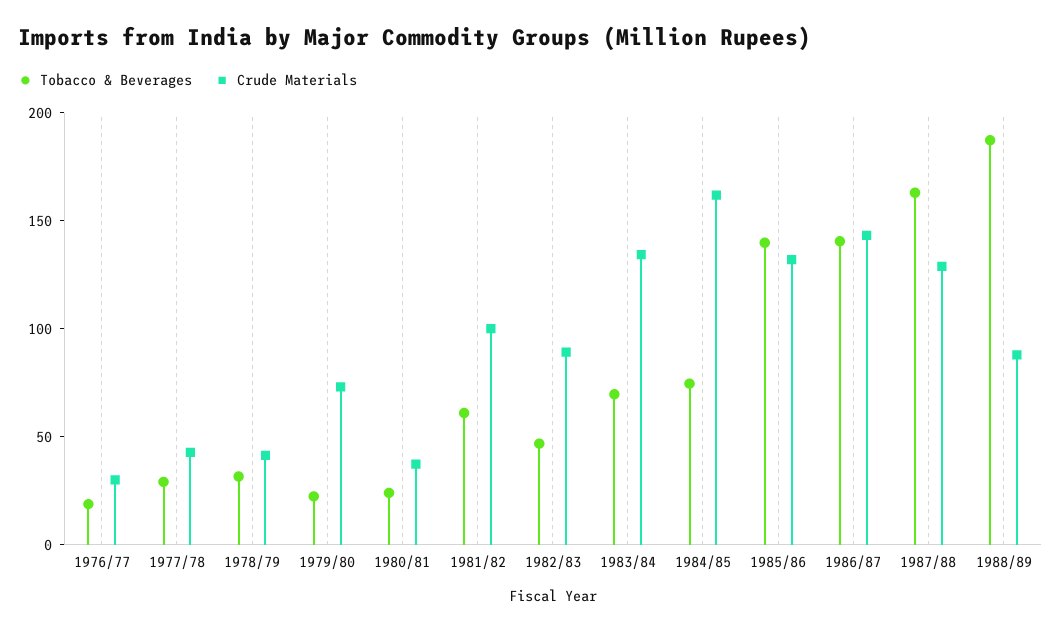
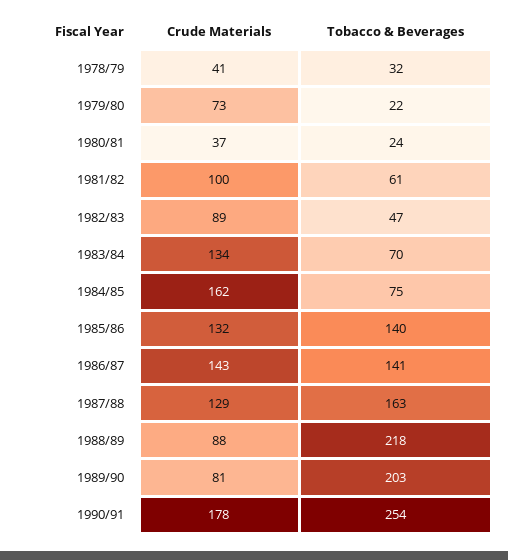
Tobacco & Beverages, 1976/77: 20 -> none
Crude Materials, 1976/77: 30 -> none
Tobacco & Beverages, 1977/78: 30 -> none
Crude Materials, 1977/78: 40 -> none
Tobacco & Beverages, 1988/89: 190 -> 218
Crude Materials, 1989/90: none -> 81
Tobacco & Beverages, 1989/90: none -> 203
Crude Materials, 1990/91: none -> 178
Tobacco & Beverages, 1990/91: none -> 254

